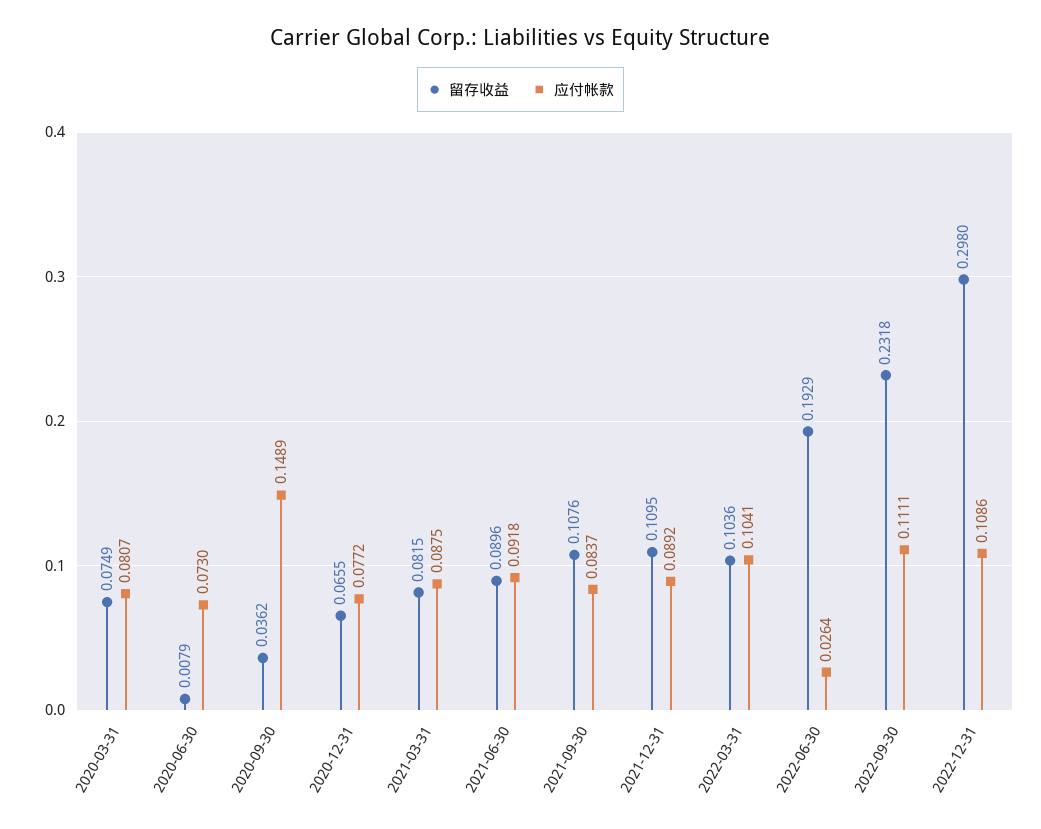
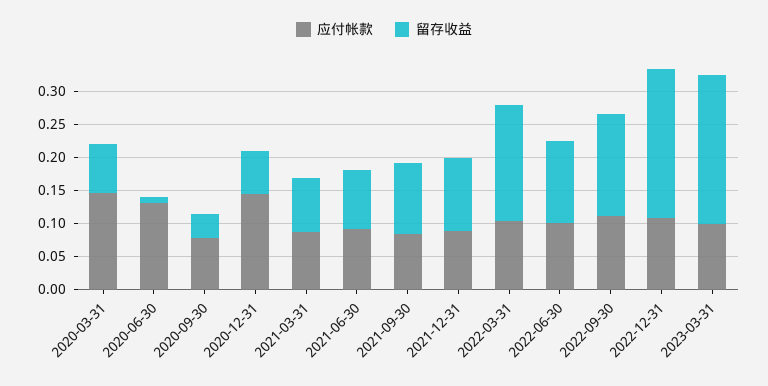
应付帐款, 2020-03-31: 0.0807 -> 0.15
应付帐款, 2020-06-30: 0.073 -> 0.125
应付帐款, 2020-09-30: 0.1489 -> 0.075
应付帐款, 2020-12-31: 0.0772 -> 0.15
留存收益, 2022-03-31: 0.1036 -> 0.175
留存收益, 2022-06-30: 0.1929 -> 0.125
应付帐款, 2022-06-30: 0.0264 -> 0.1
留存收益, 2022-09-30: 0.2318 -> 0.15
留存收益, 2022-12-31: 0.298 -> 0.225
应付帐款, 2023-03-31: none -> 0.1
留存收益, 2023-03-31: none -> 0.225

